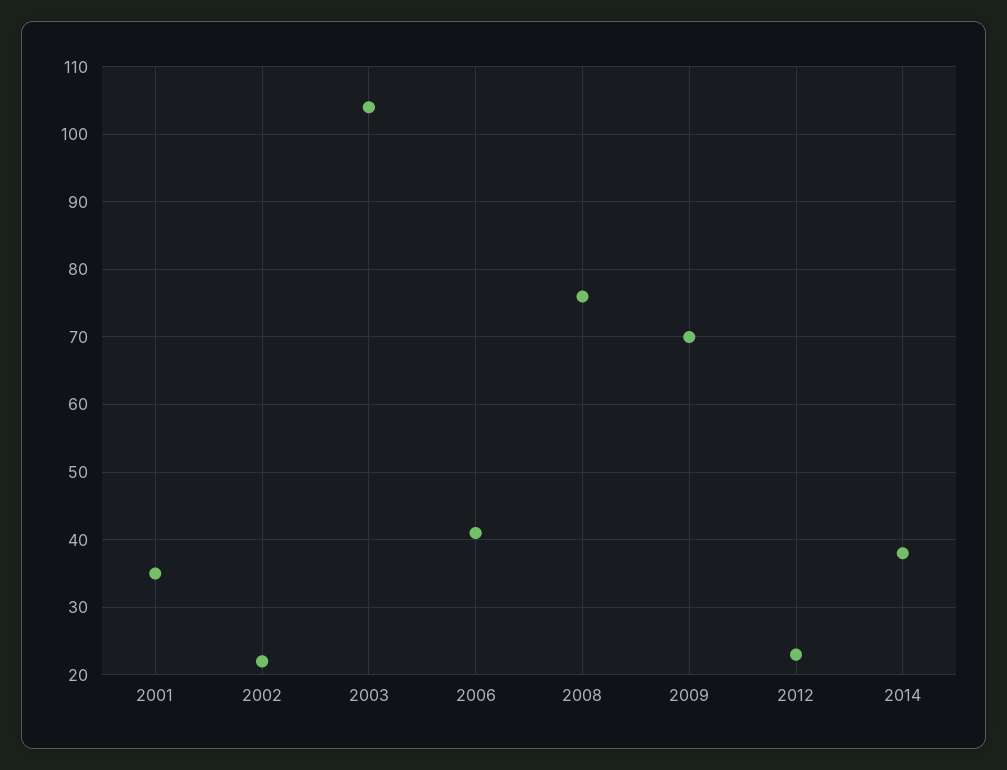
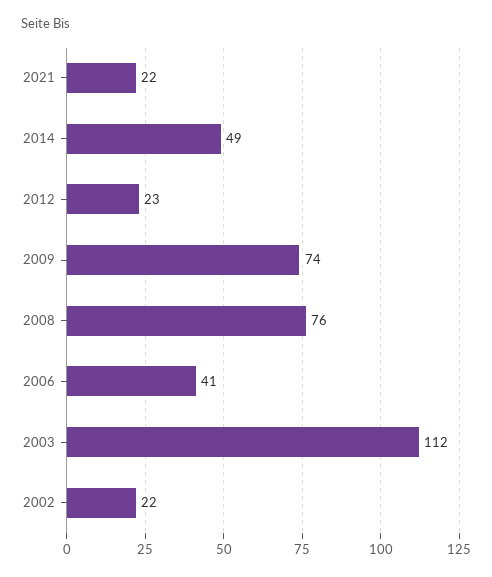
2001: 35 -> none
2003: 104 -> 112
2009: 70 -> 74
2014: 38 -> 49
2021: none -> 22

